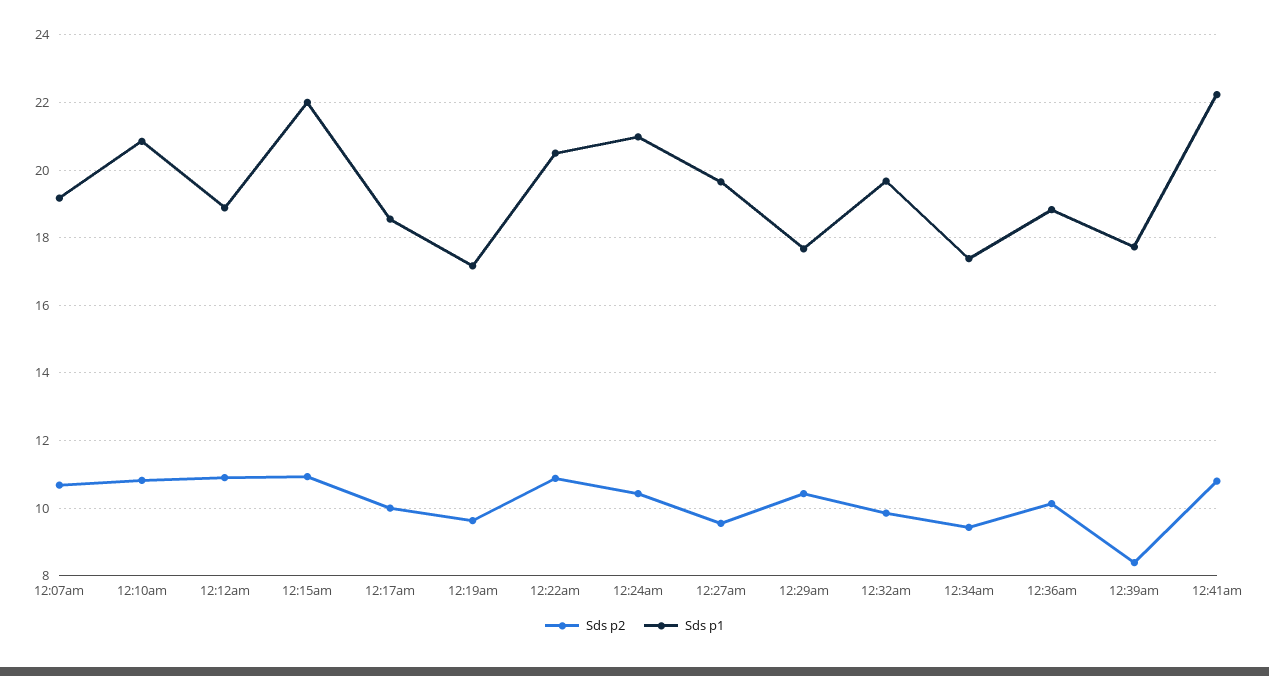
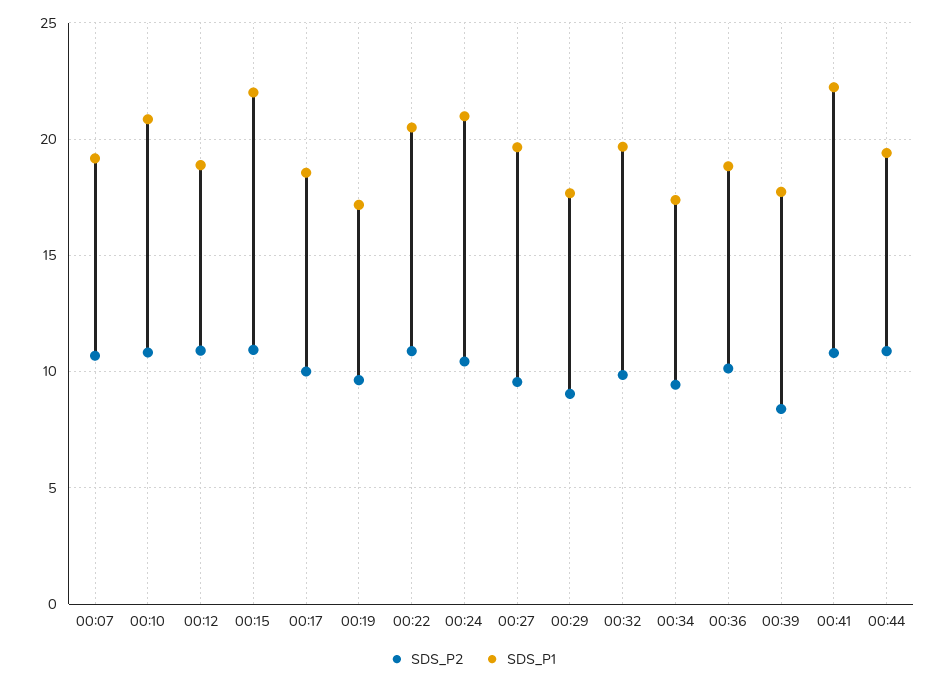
Sds p2, 12:29am: 10.4 -> 9
Sds p2, 00:44: none -> 11
Sds p1, 00:44: none -> 19.5

